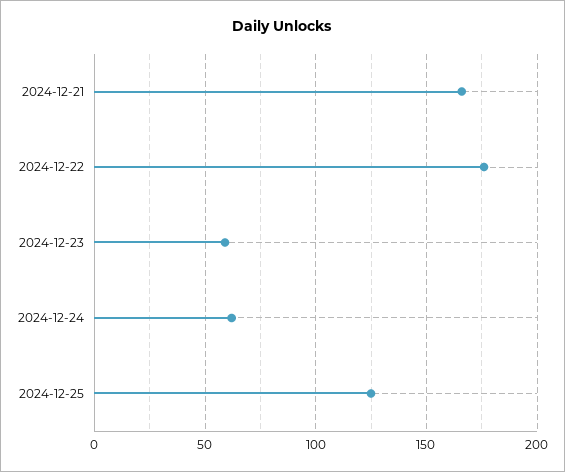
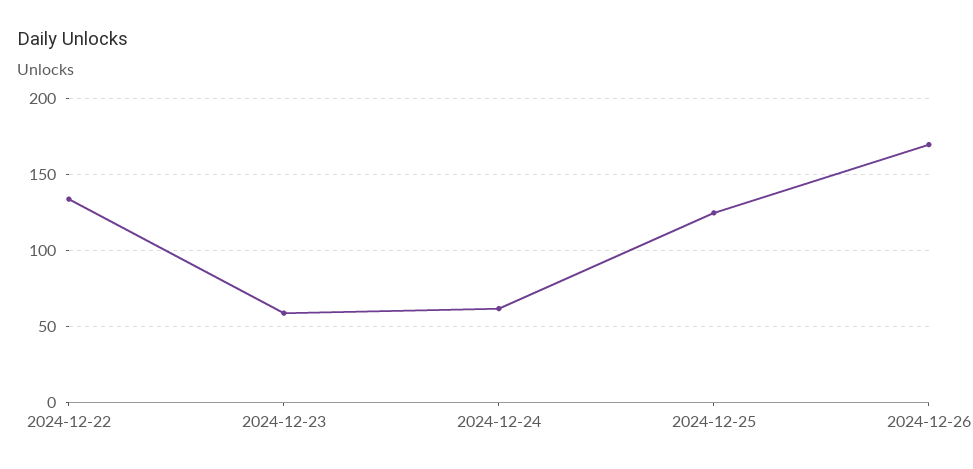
2024-12-21: 165 -> none
2024-12-22: 175 -> 135
2024-12-26: none -> 170

